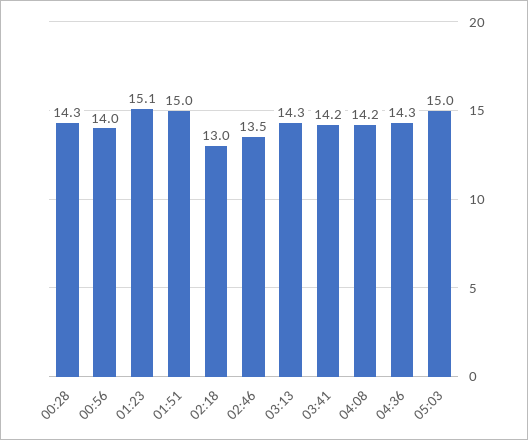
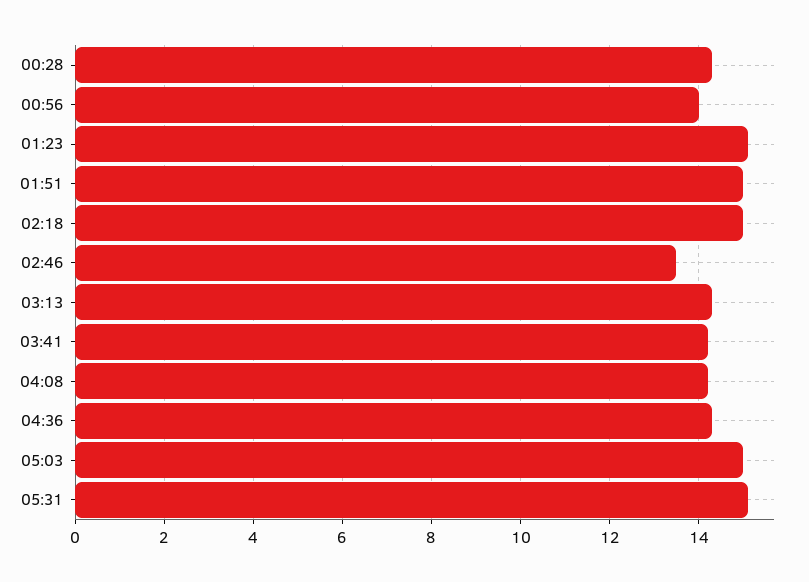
02:18: 13 -> 15
05:31: none -> 15

